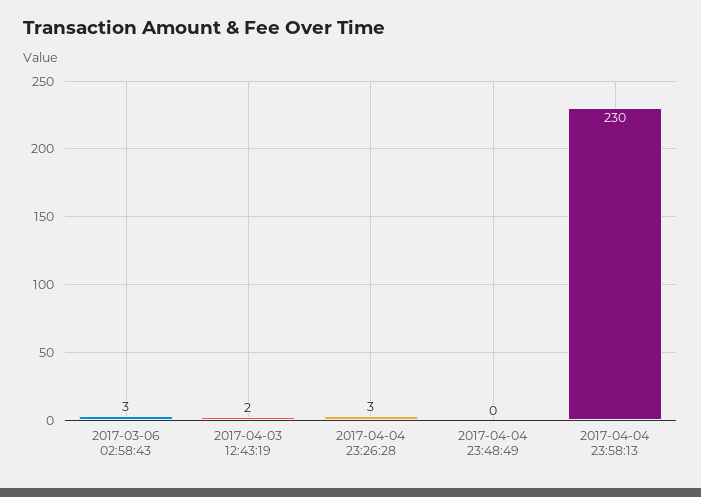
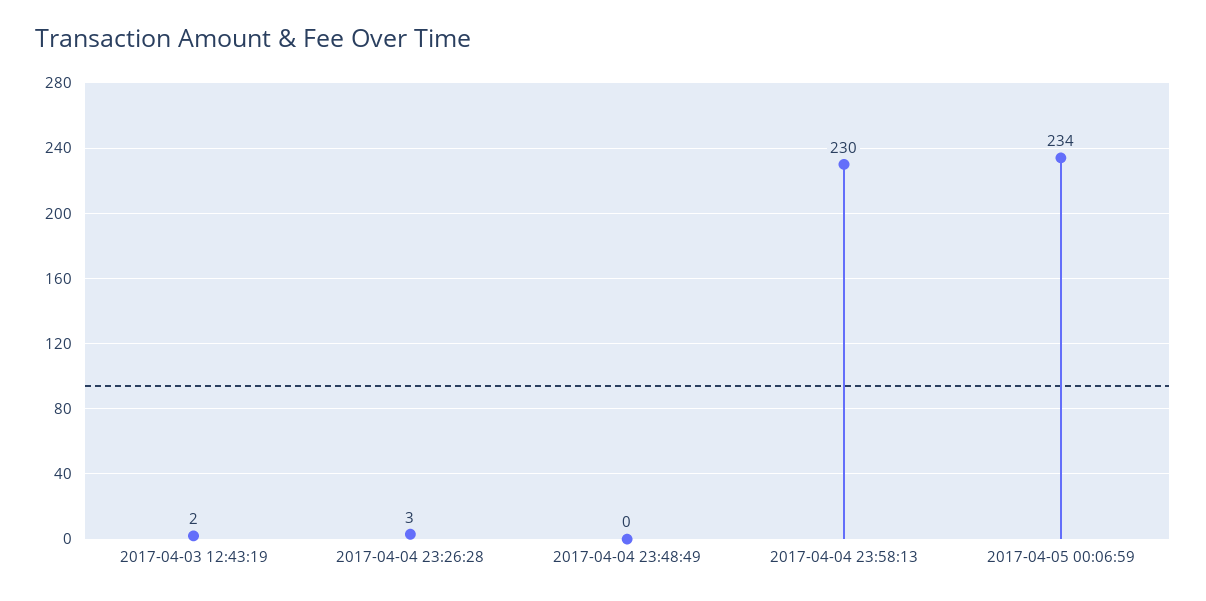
2017-03-06 02:58:43: 3 -> none
2017-04-05 00:06:59: none -> 234

